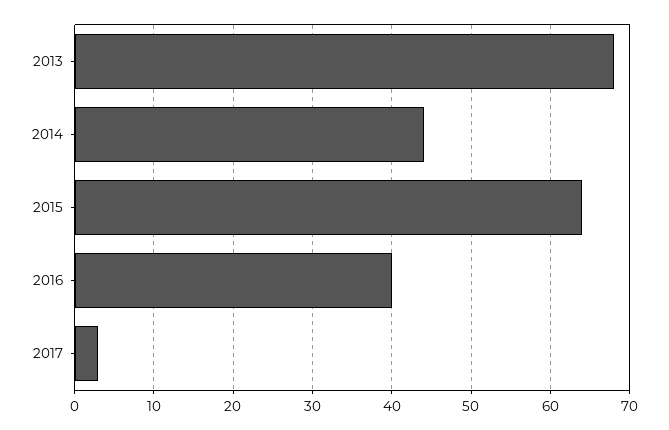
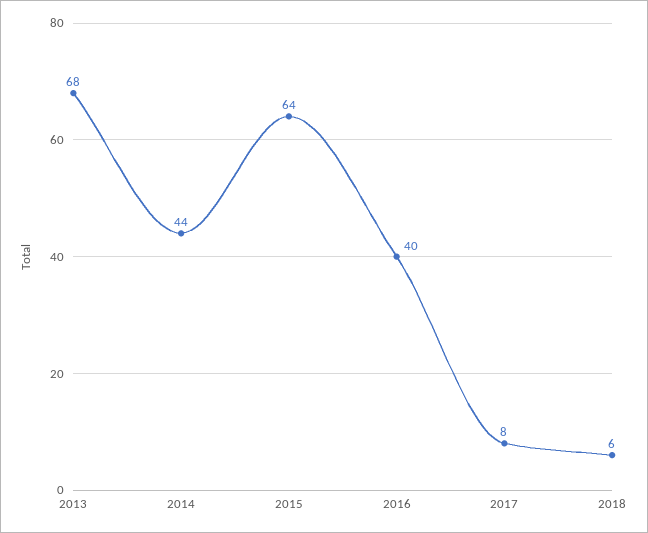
2017: 3 -> 8
2018: none -> 6

